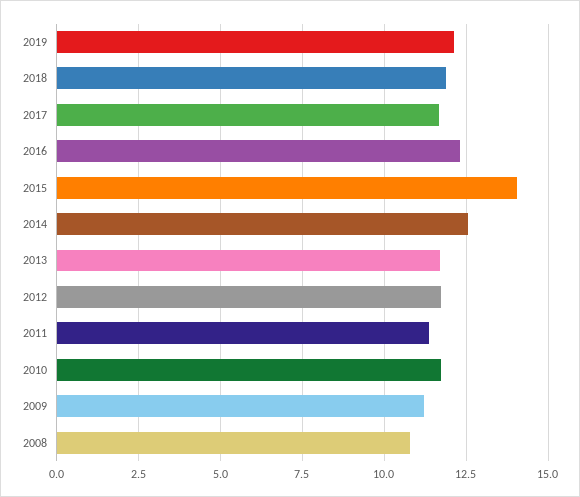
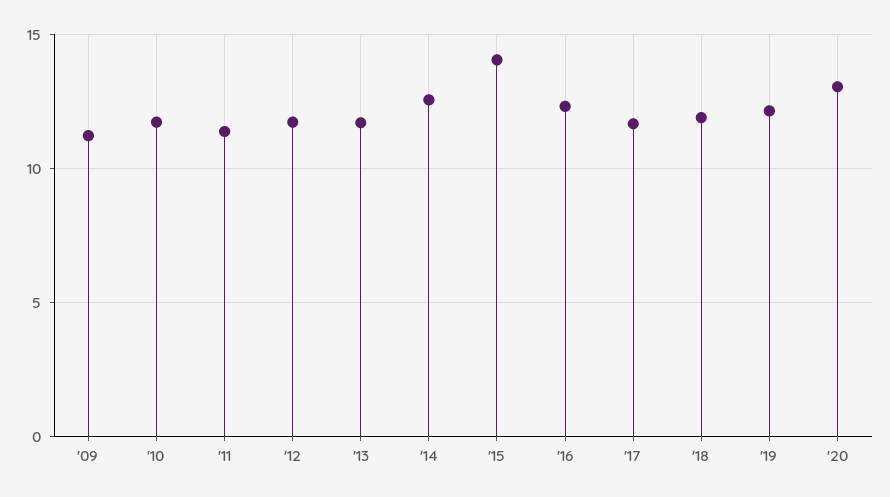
2008: 10.75 -> none
'20: none -> 13

